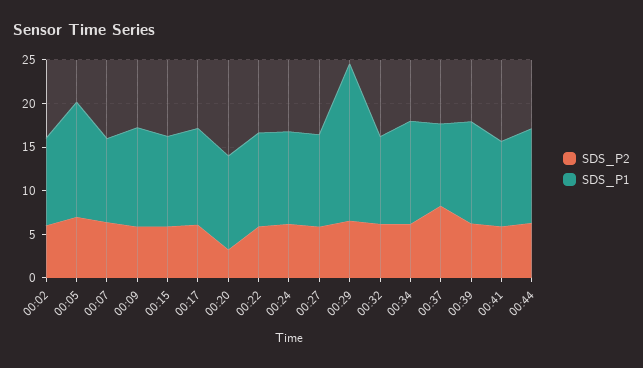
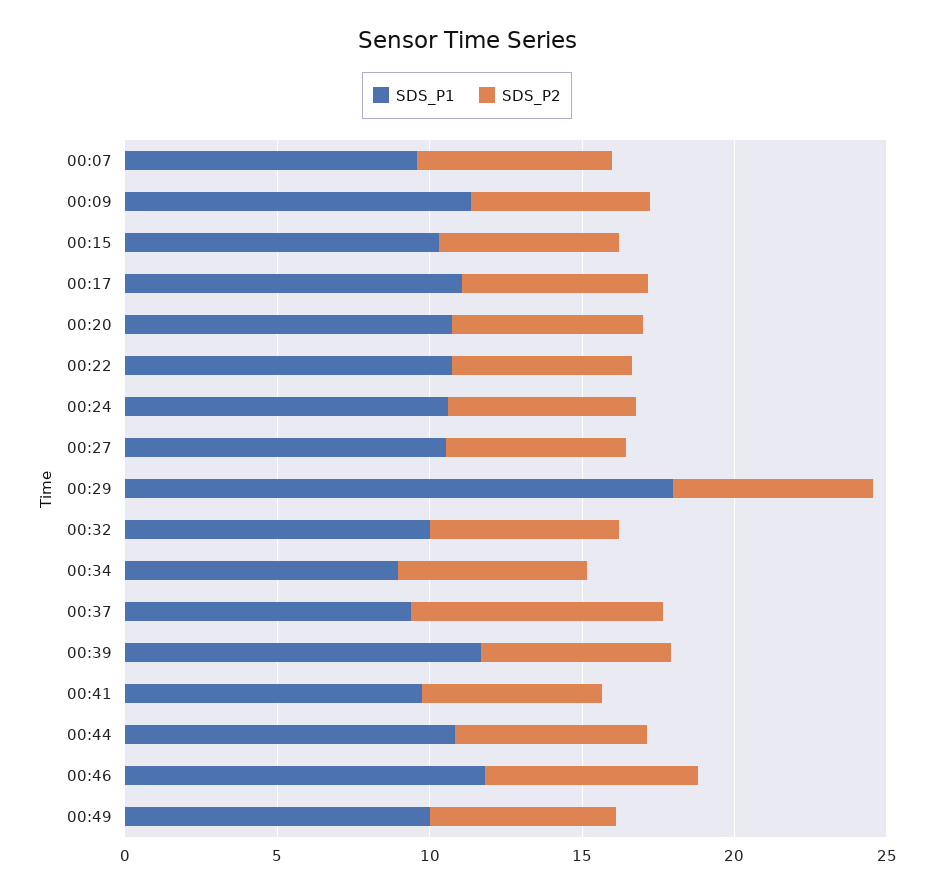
SDS_P2, 00:02: 6 -> none
SDS_P1, 00:02: 10 -> none
SDS_P2, 00:05: 7 -> none
SDS_P1, 00:05: 13 -> none
SDS_P2, 00:20: 3 -> 6
SDS_P1, 00:34: 12 -> 9
SDS_P1, 00:46: none -> 12
SDS_P2, 00:46: none -> 7
SDS_P1, 00:49: none -> 10
SDS_P2, 00:49: none -> 6

